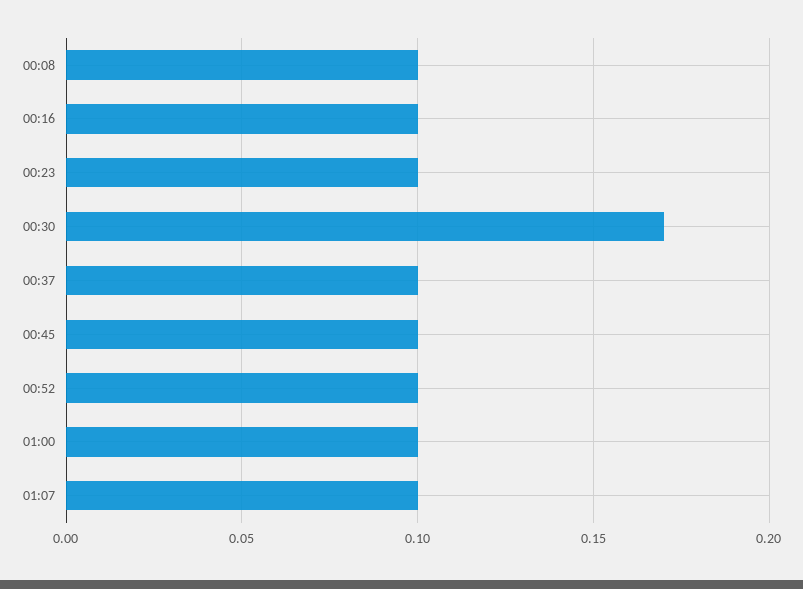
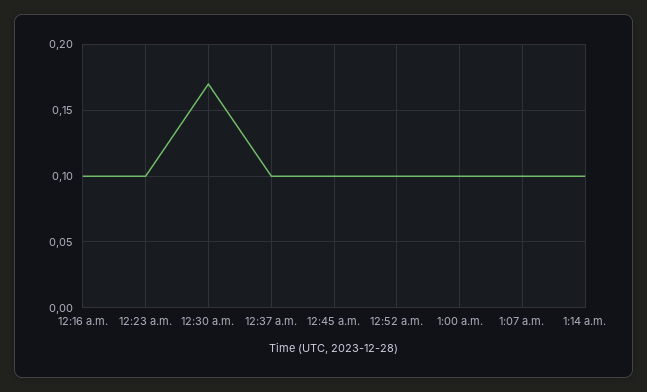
00:08: 0.1 -> none
1:14 a.m.: none -> 0.1

